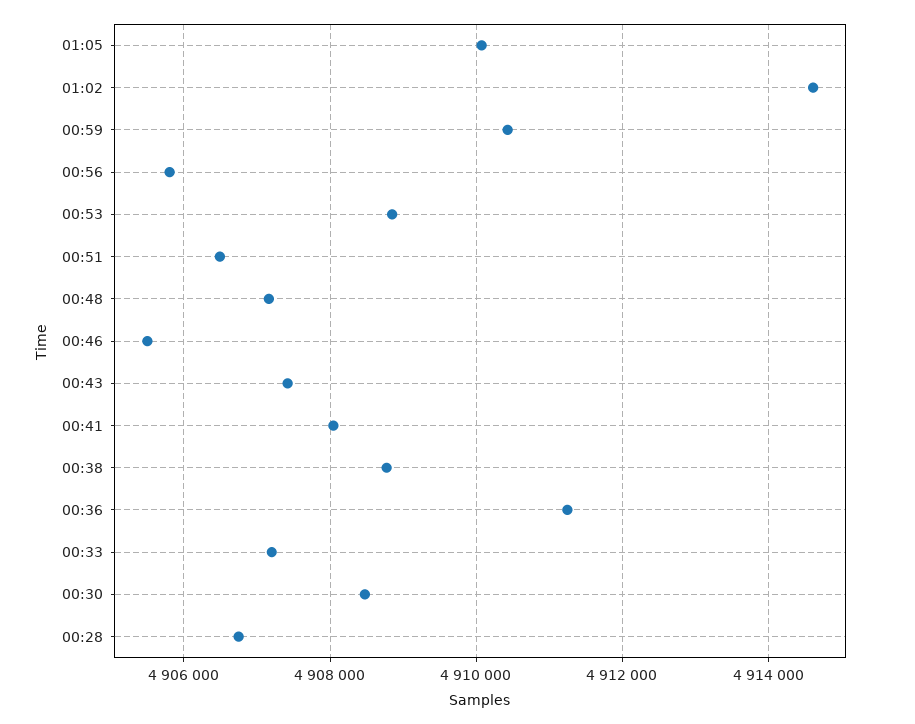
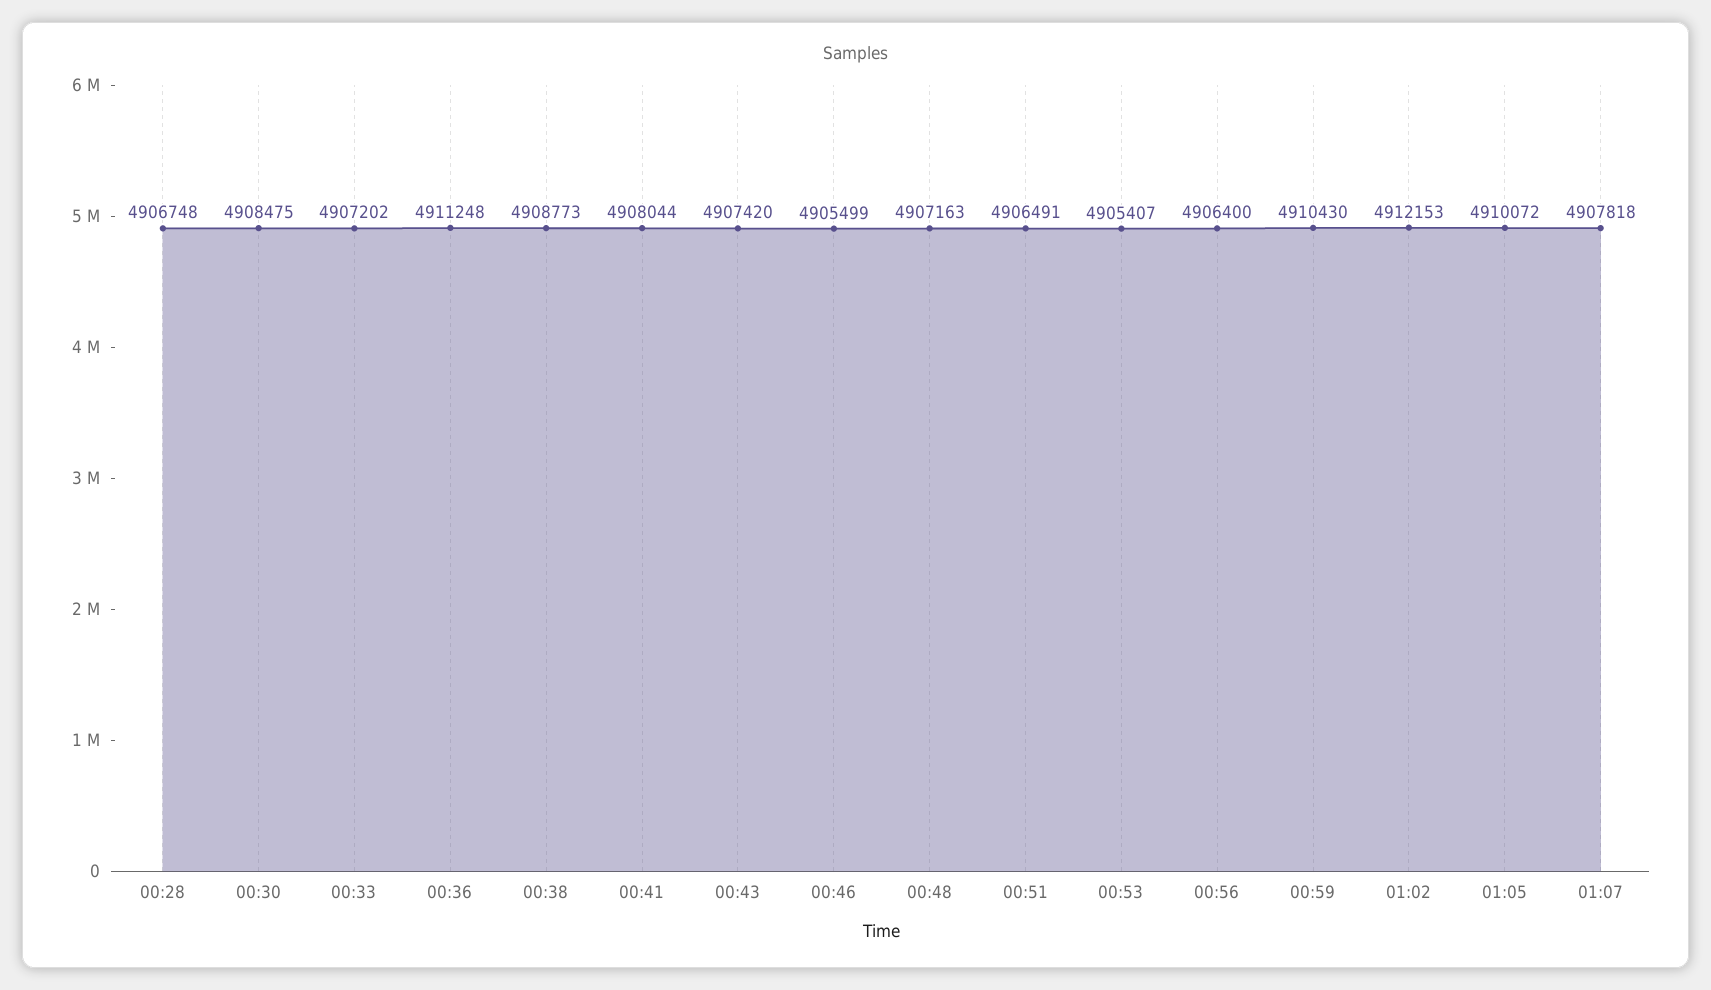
01:02: 4914600 -> 4912153
00:56: 4905800 -> 4906400
00:53: 4908800 -> 4905407
01:07: none -> 4907818

